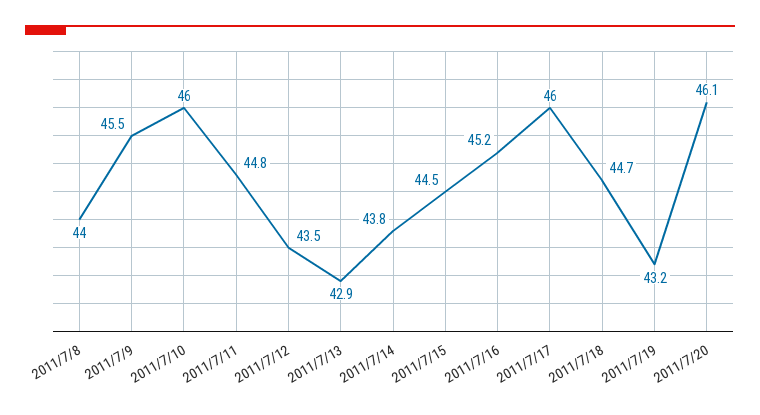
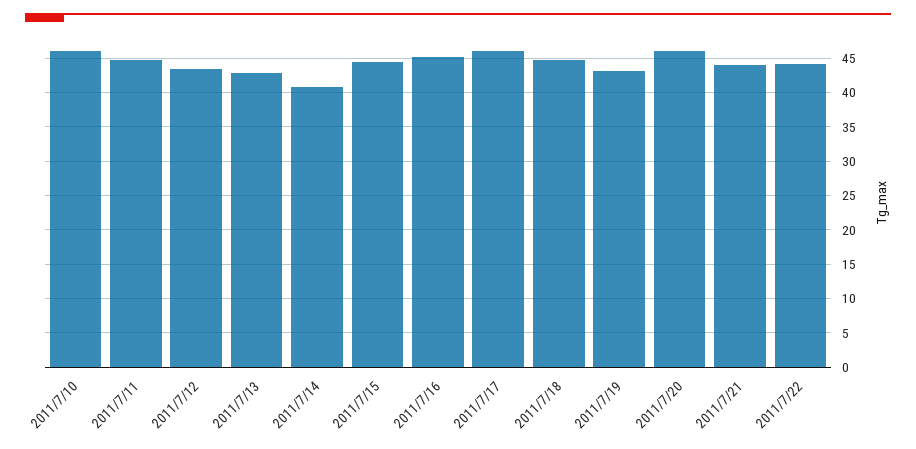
2011/7/8: 44 -> none
2011/7/9: 45.5 -> none
2011/7/14: 43.8 -> 41
2011/7/21: none -> 44
2011/7/22: none -> 44

